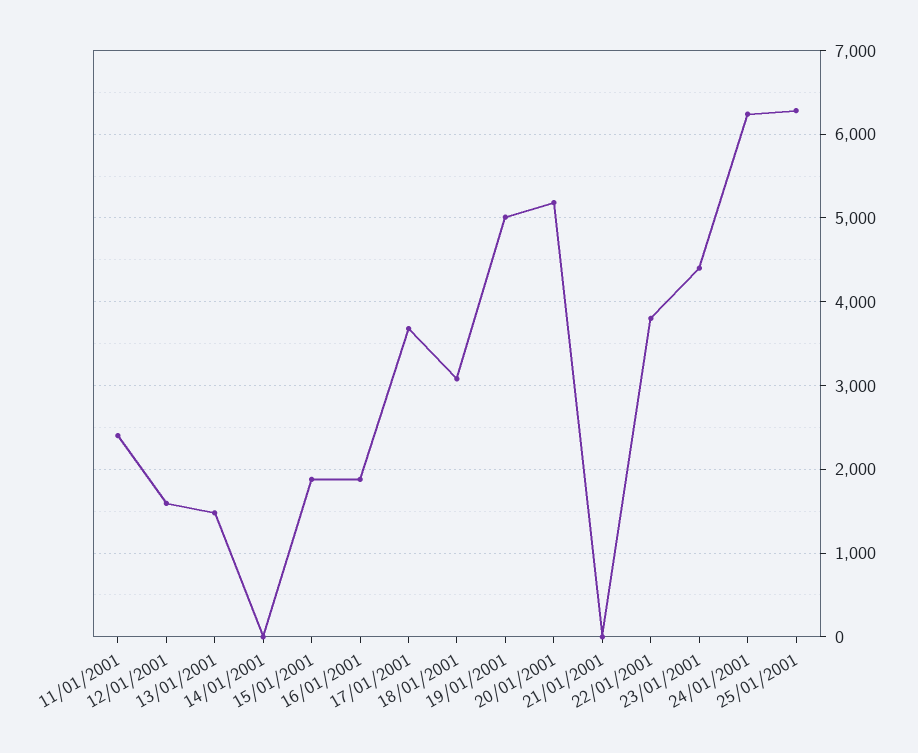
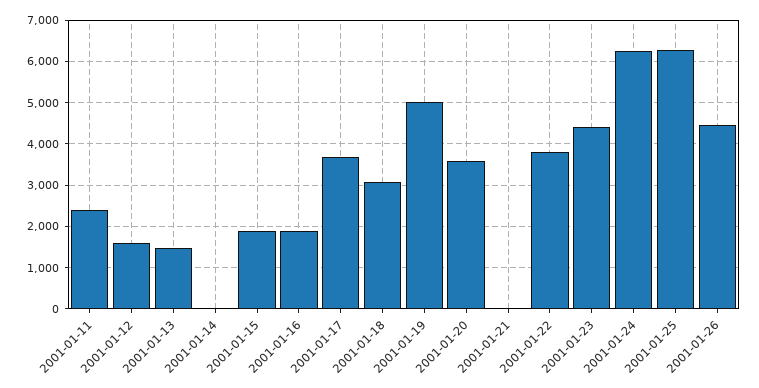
20/01/2001: 5200 -> 3600
2001-01-26: none -> 4400

